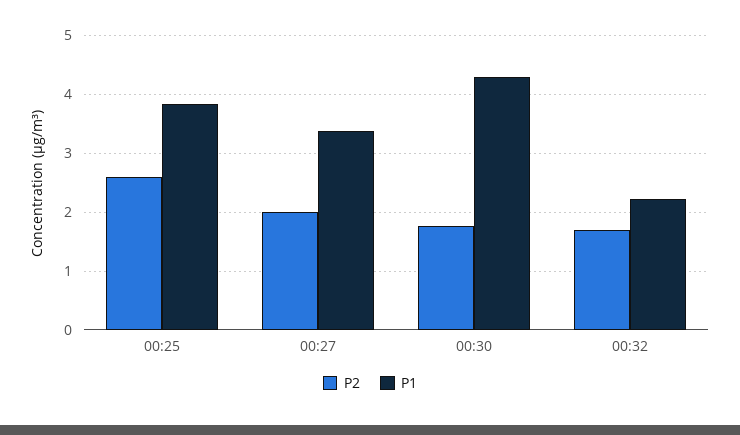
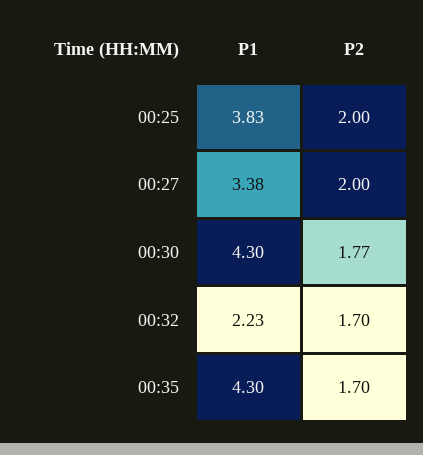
P2, 00:25: 2.6 -> 2
P1, 00:35: none -> 4.3
P2, 00:35: none -> 1.7

